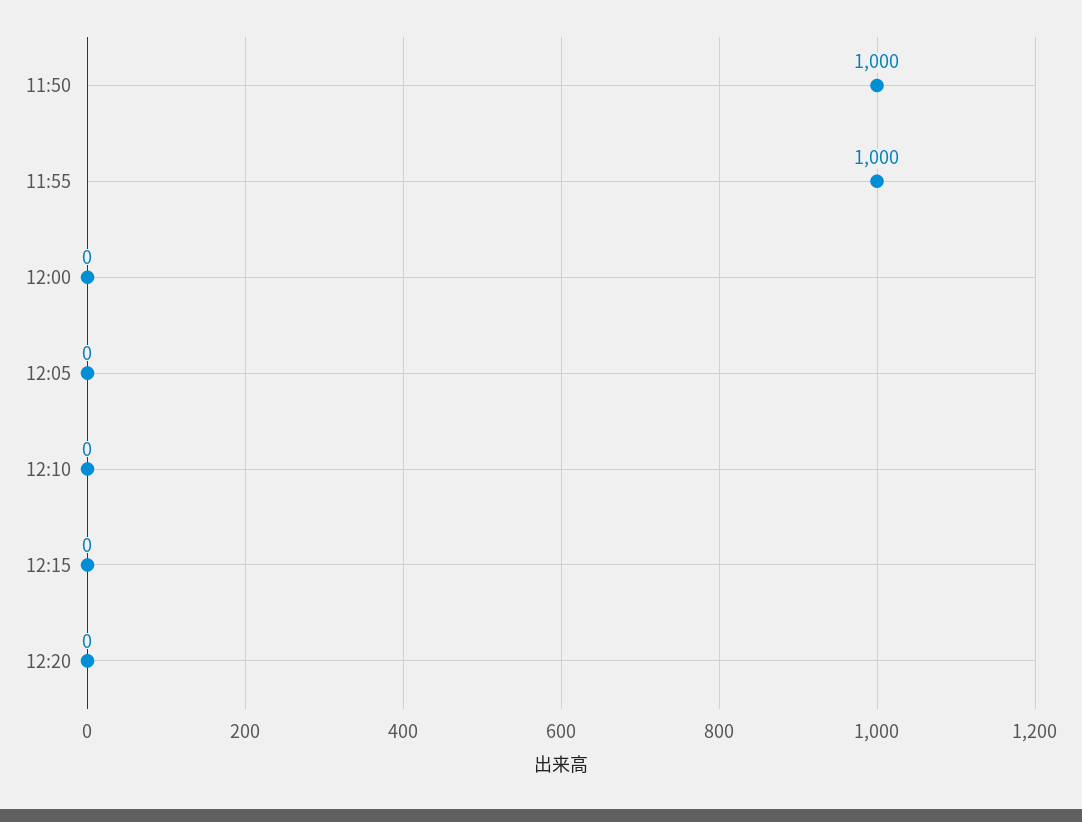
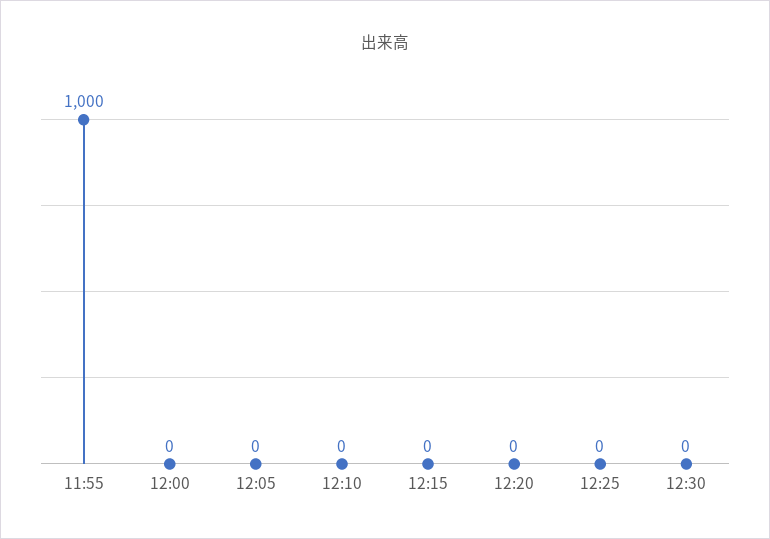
11:50: 1000 -> none
12:25: none -> 0
12:30: none -> 0

